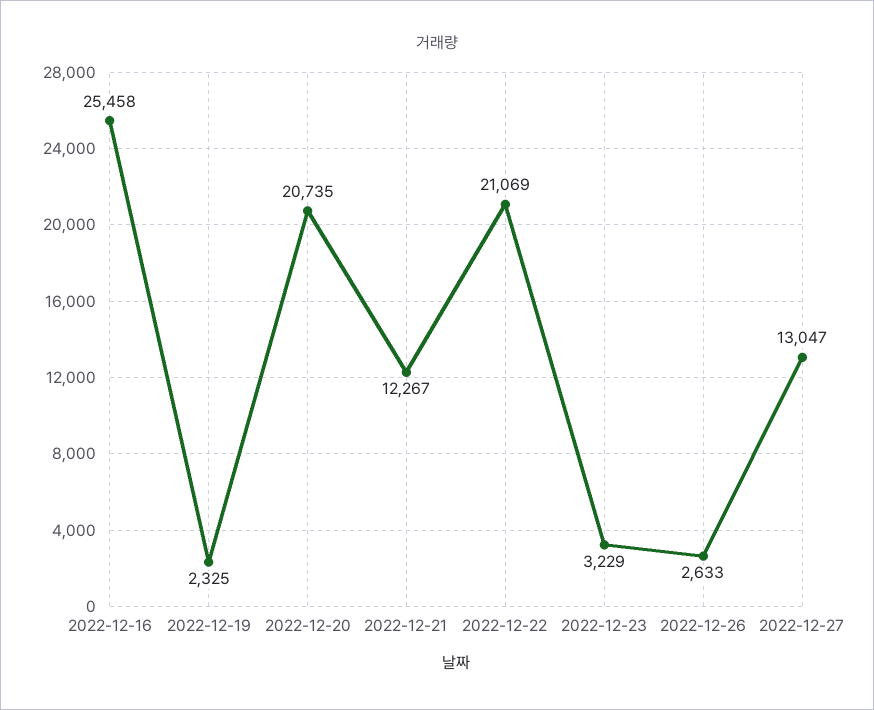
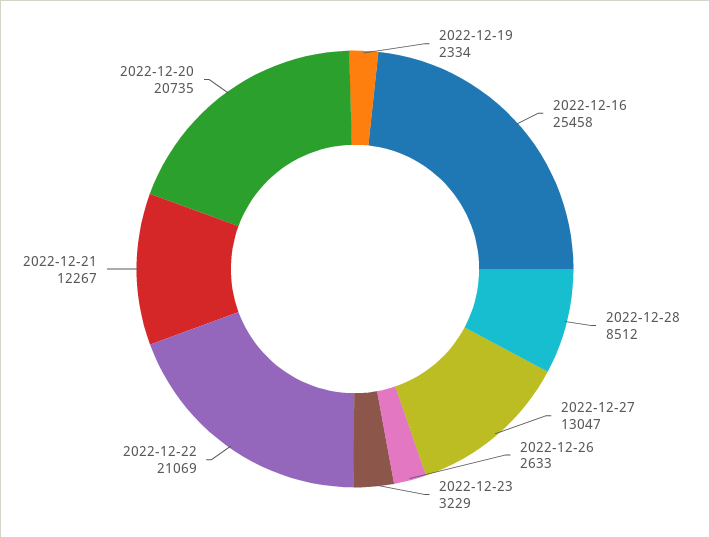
2022-12-19: 2325 -> 2334
2022-12-28: none -> 8512

